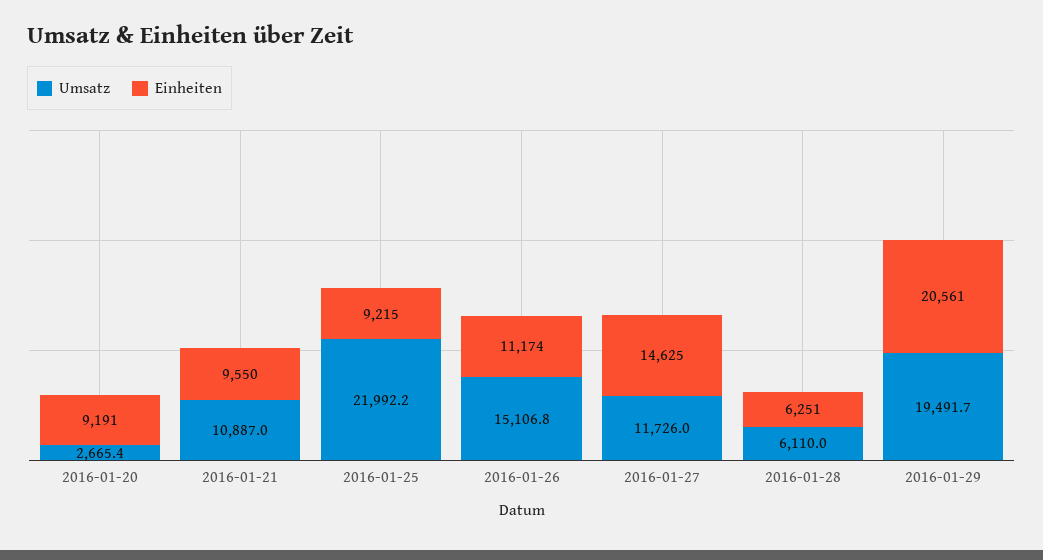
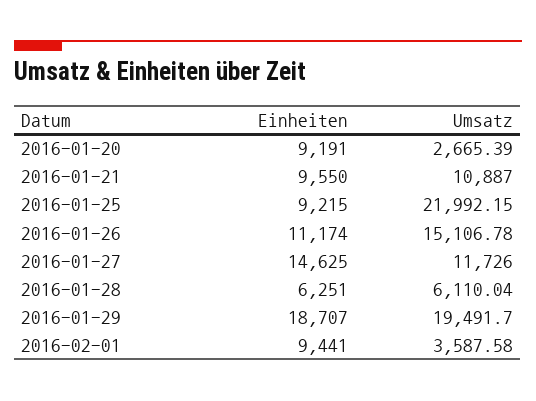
Einheiten, 2016-01-29: 20561 -> 18707
Einheiten, 2016-02-01: none -> 9441
Umsatz, 2016-02-01: none -> 3587.58

